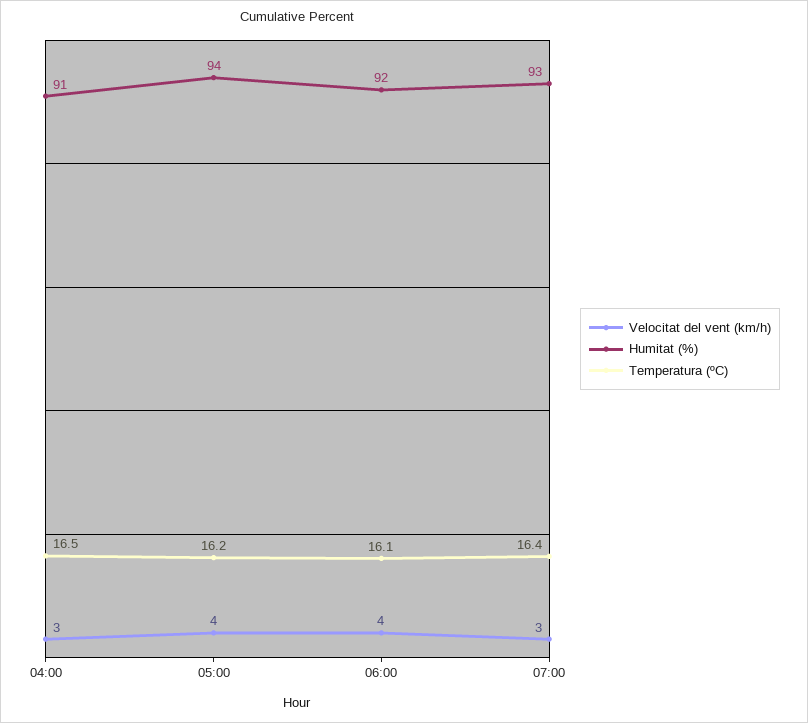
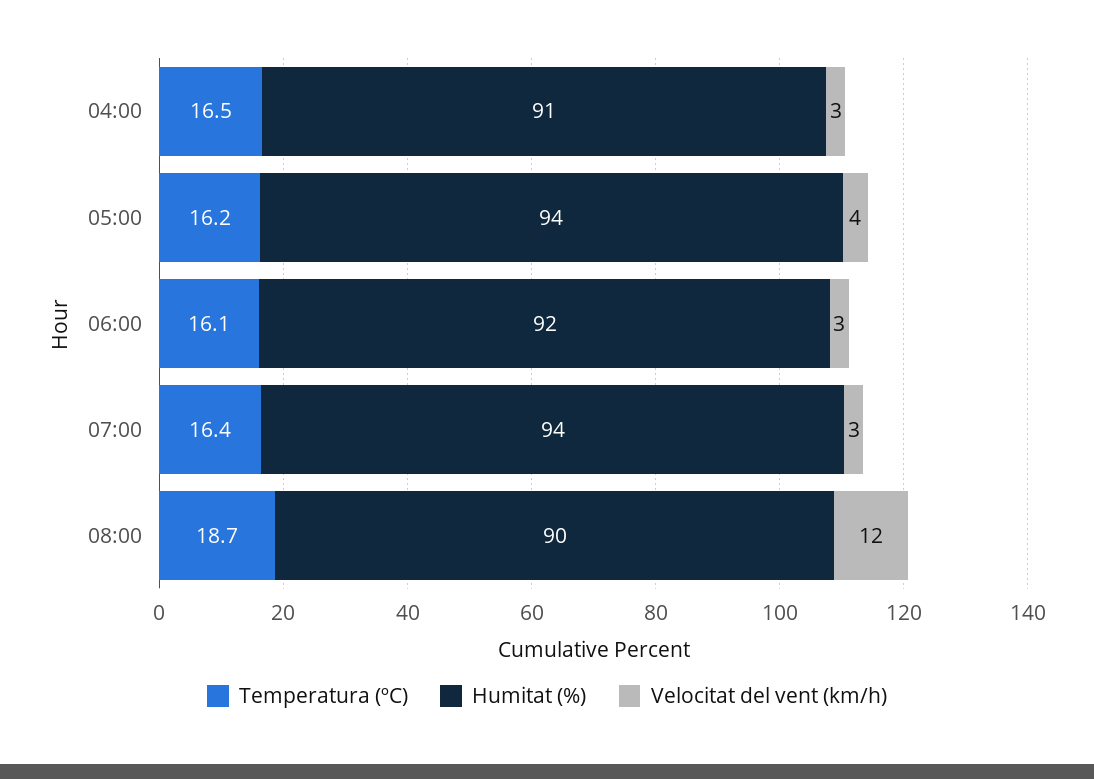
Velocitat del vent (km/h), 06:00: 4 -> 3
Humitat (%), 07:00: 93 -> 94
Temperatura (ºC), 08:00: none -> 18.7
Humitat (%), 08:00: none -> 90
Velocitat del vent (km/h), 08:00: none -> 12

